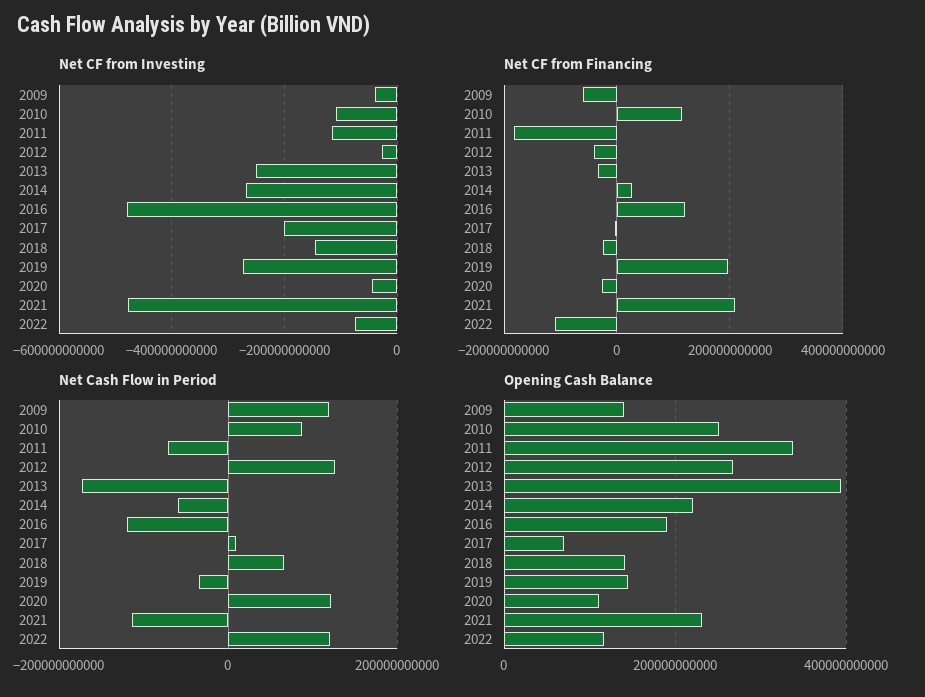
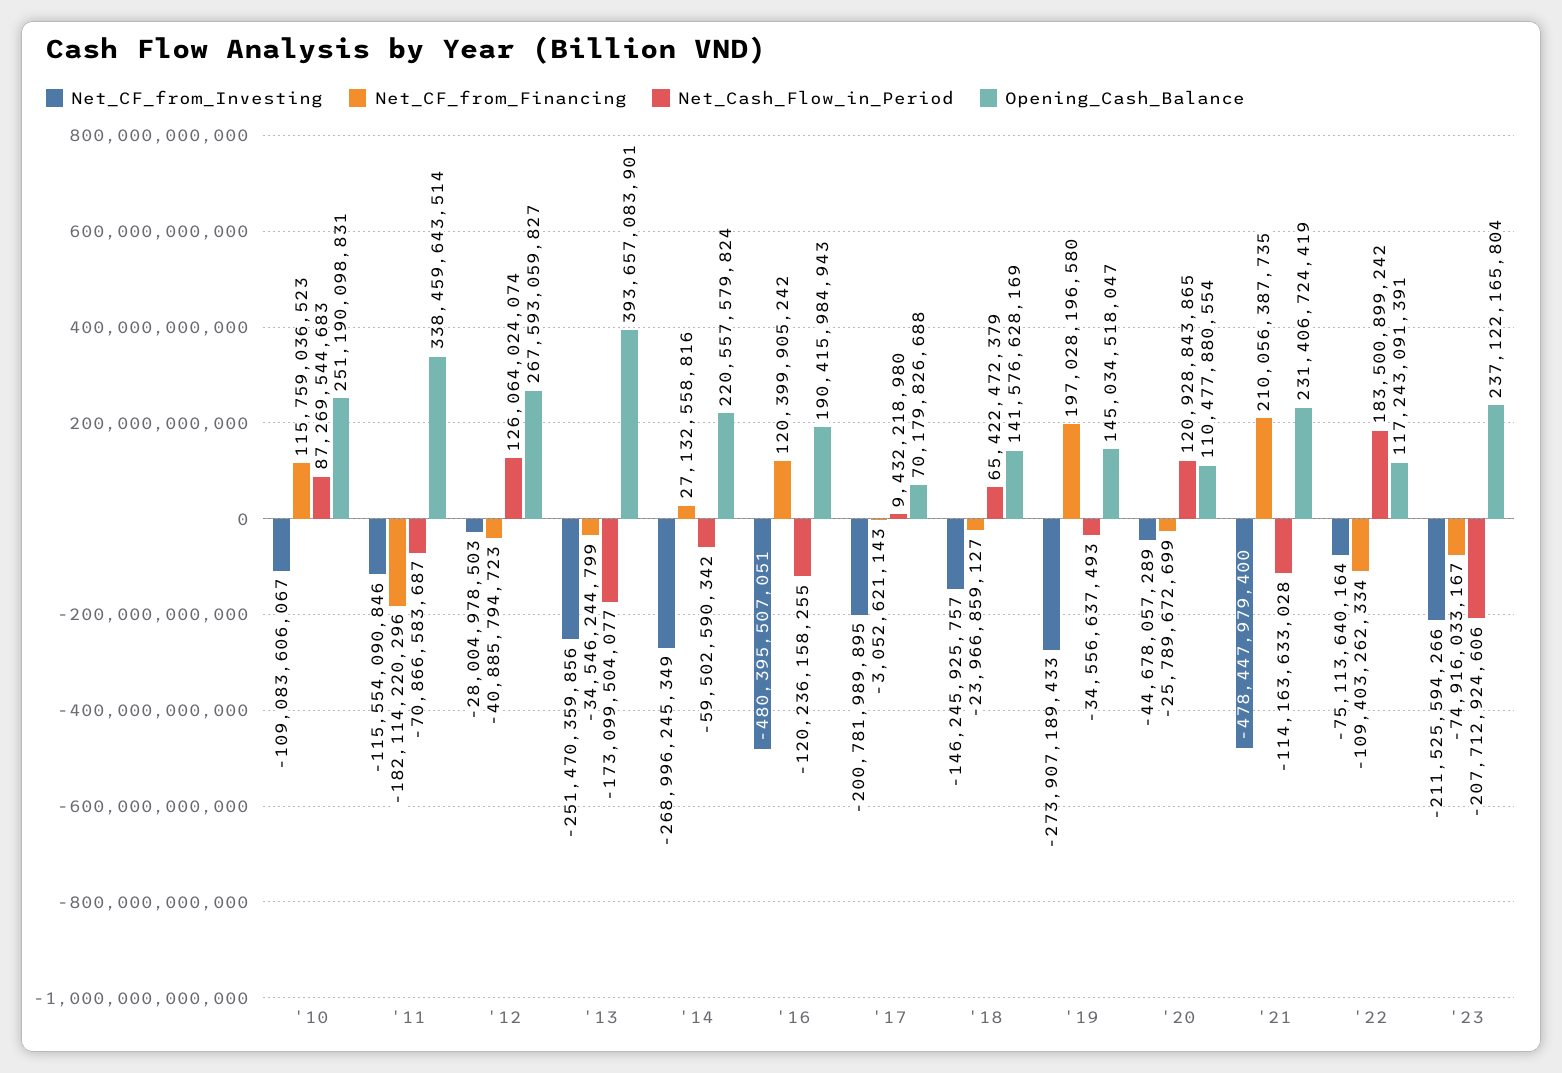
Net CF from Investing, 2009: -40000000000 -> none
Net CF from Financing, 2009: -60000000000 -> none
Net Cash Flow in Period, 2009: 120000000000 -> none
Net Cash Flow in Period, 2022: 120000000000 -> 183500899242
Opening Cash Balance, 2009: 140000000000 -> none
Net CF from Investing, '23: none -> -211525594266
Net CF from Financing, '23: none -> -74916033167
Net Cash Flow in Period, '23: none -> -207712924606
Opening Cash Balance, '23: none -> 237122165804

